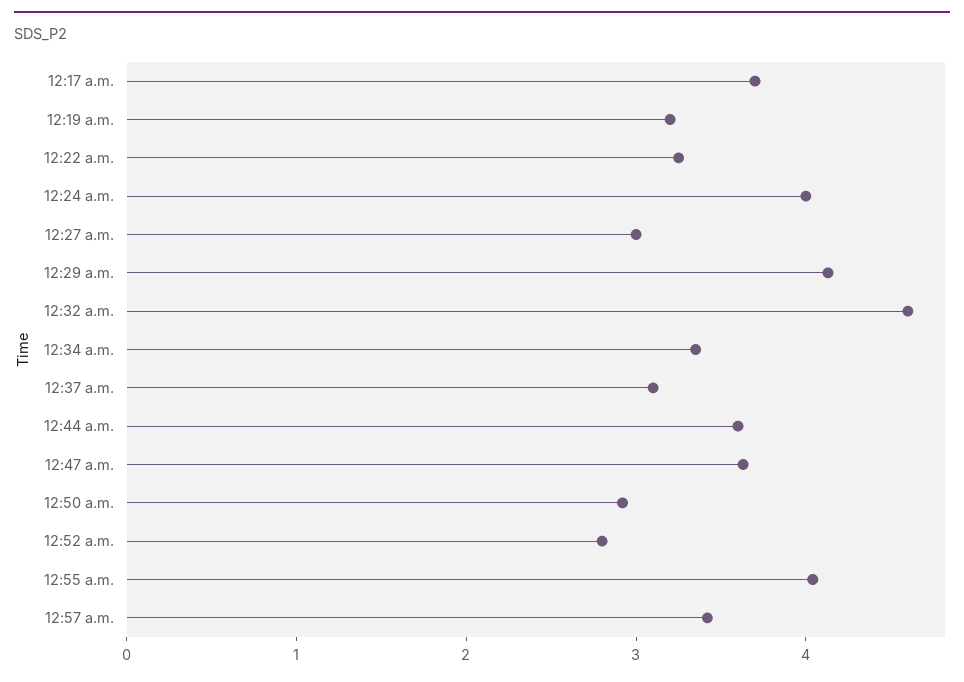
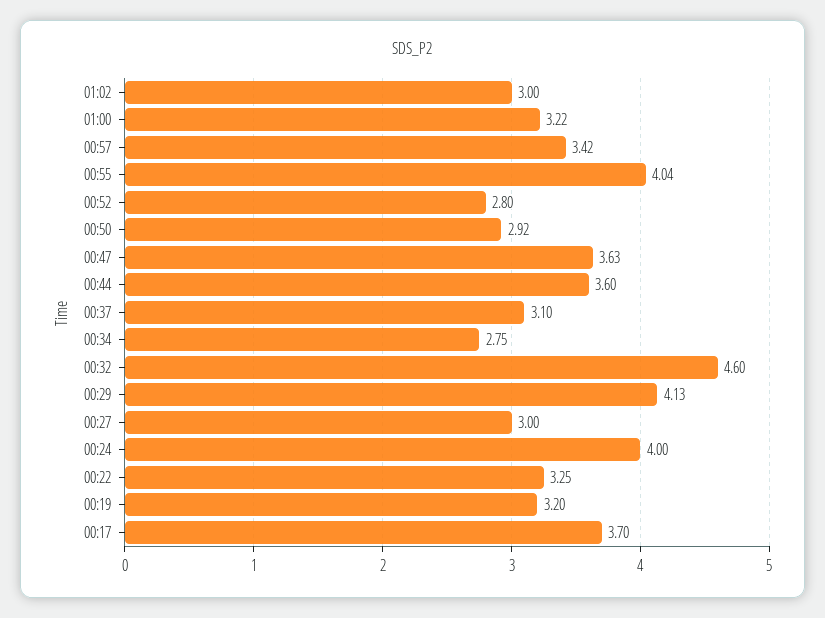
12:34 a.m.: 3.4 -> 2.75
01:02: none -> 3
01:00: none -> 3.22

